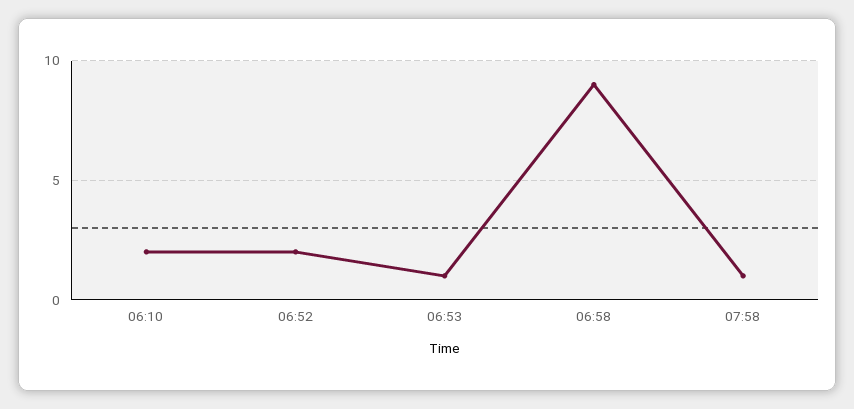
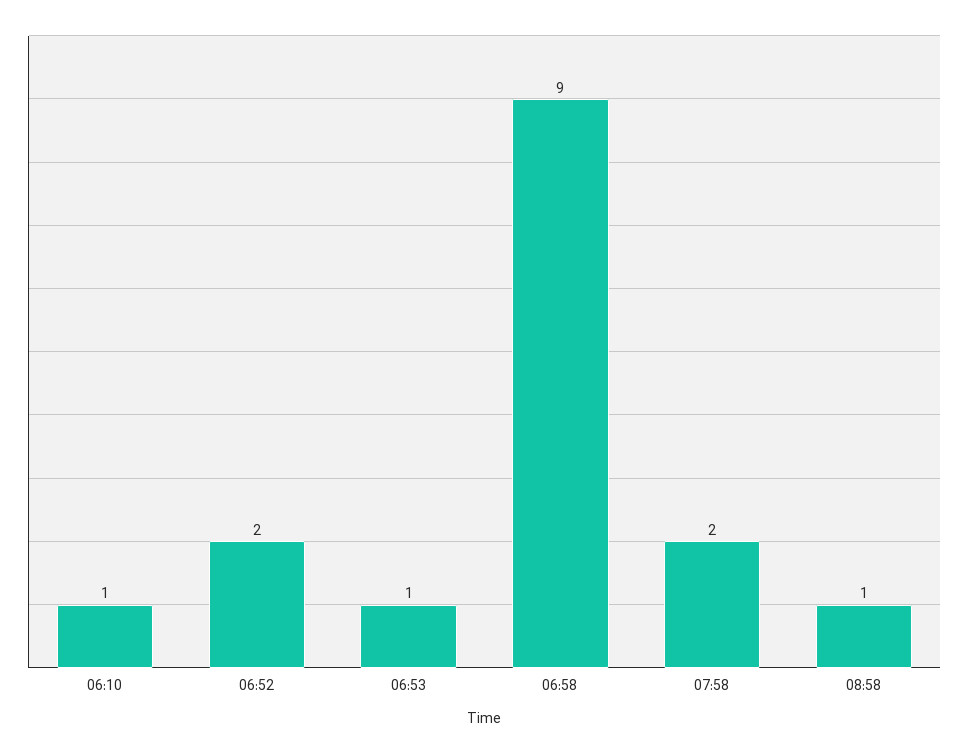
06:10: 2 -> 1
07:58: 1 -> 2
08:58: none -> 1

